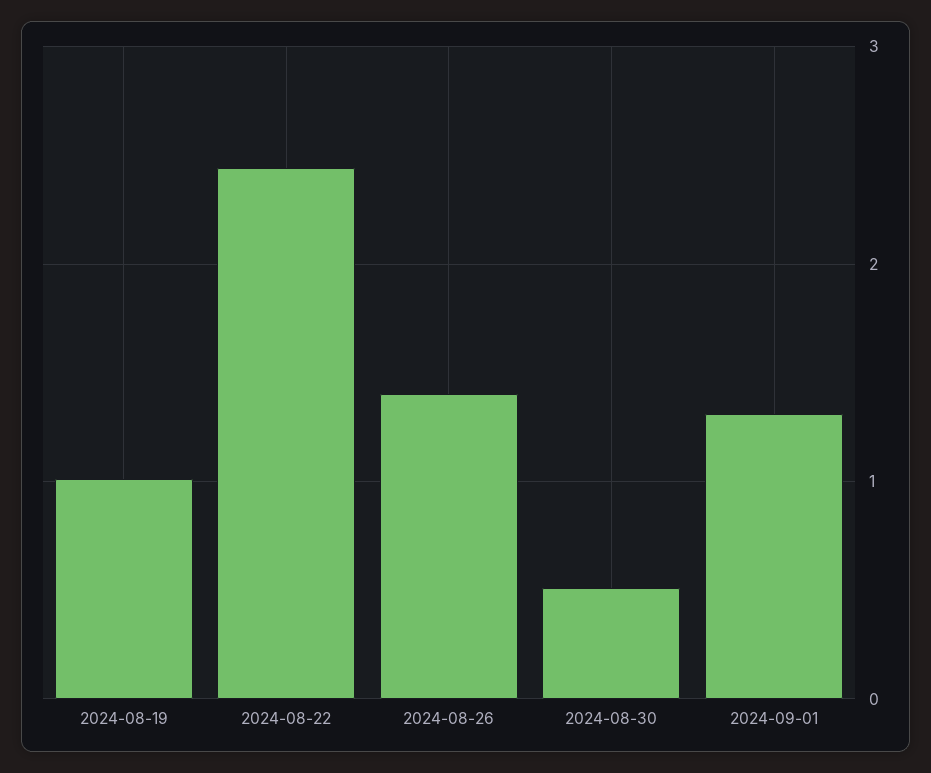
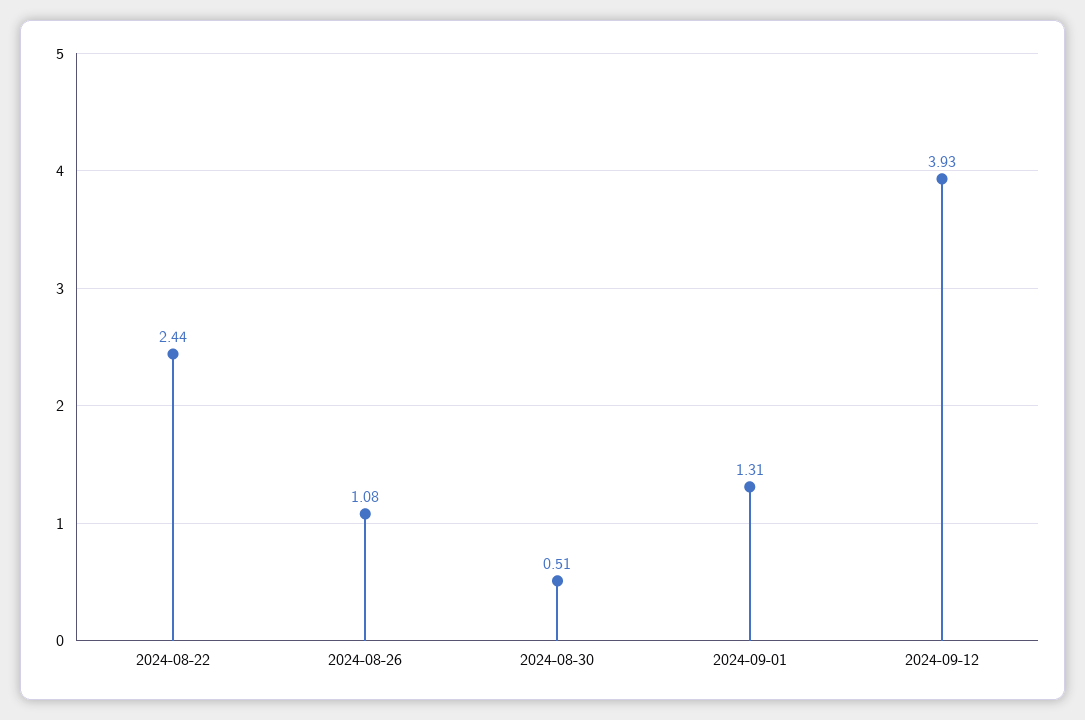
2024-08-19: 1 -> none
2024-08-26: 1.4 -> 1.08
2024-09-12: none -> 3.93

